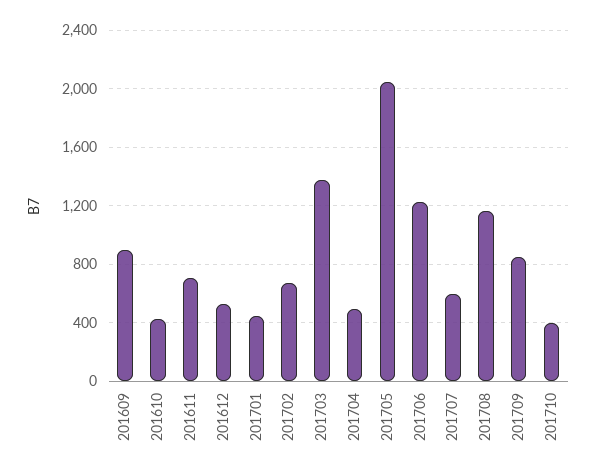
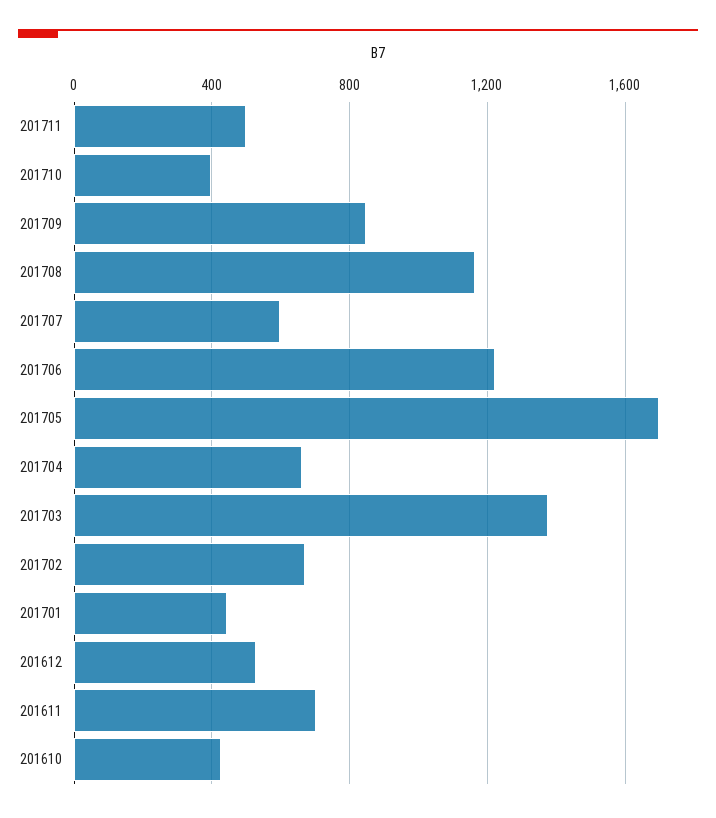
201609: 900 -> none
201704: 500 -> 650
201705: 2050 -> 1700
201711: none -> 500

